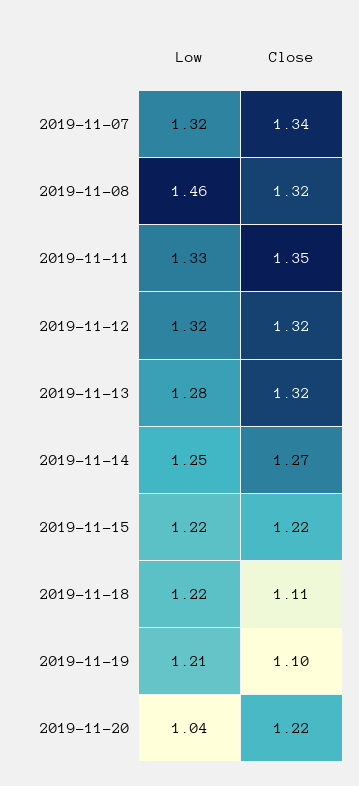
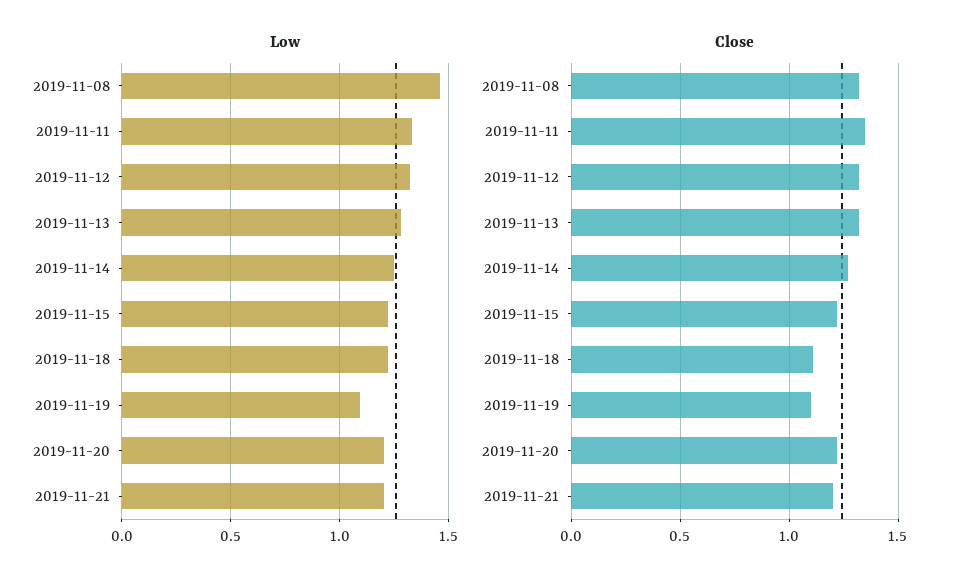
Low, 2019-11-07: 1.32 -> none
Close, 2019-11-07: 1.34 -> none
Low, 2019-11-19: 1.21 -> 1.1
Low, 2019-11-20: 1.04 -> 1.2
Low, 2019-11-21: none -> 1.2
Close, 2019-11-21: none -> 1.2

